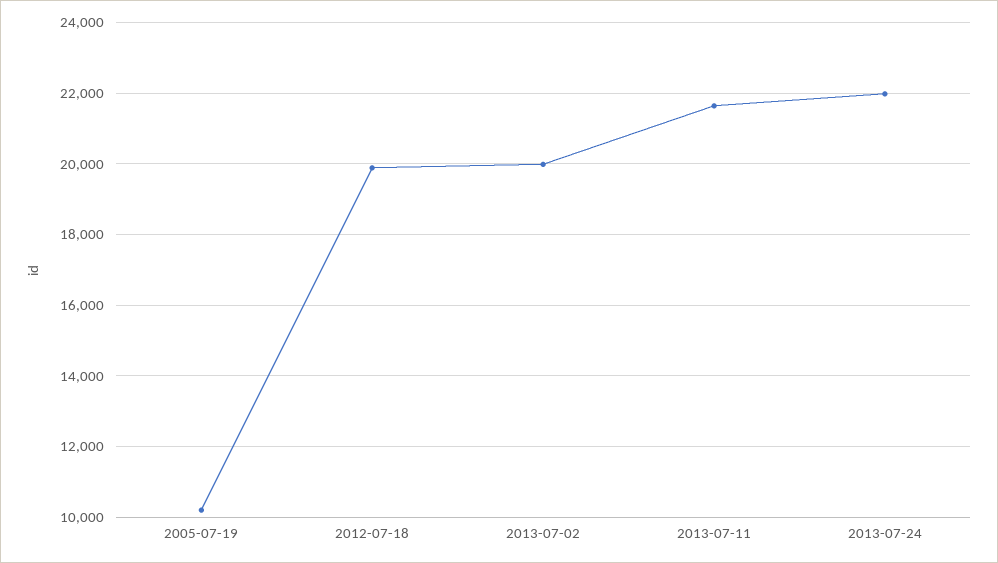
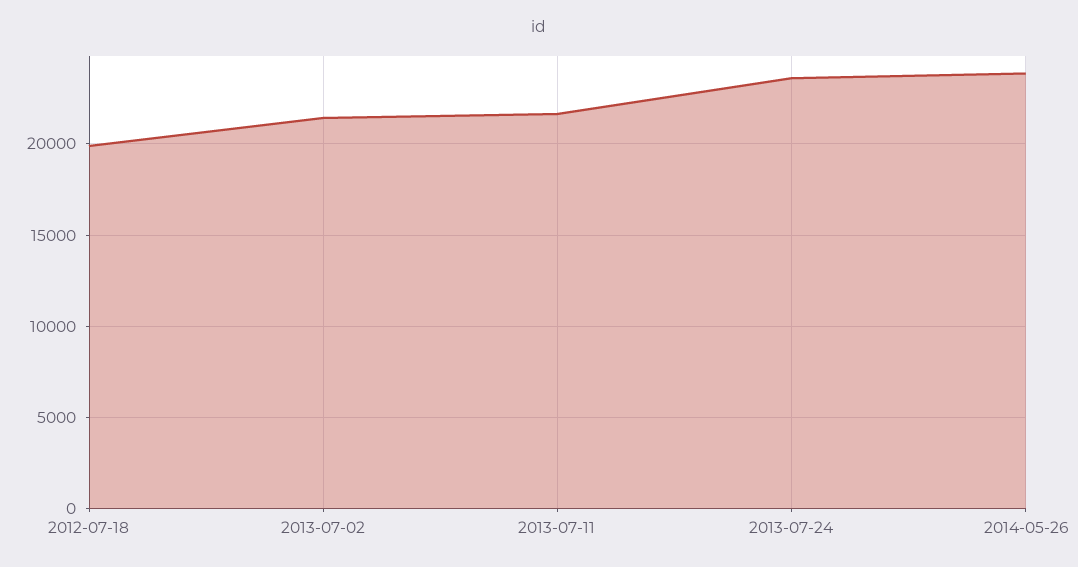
2005-07-19: 10200 -> none
2013-07-02: 20000 -> 21500
2013-07-24: 22000 -> 23500
2014-05-26: none -> 24000

